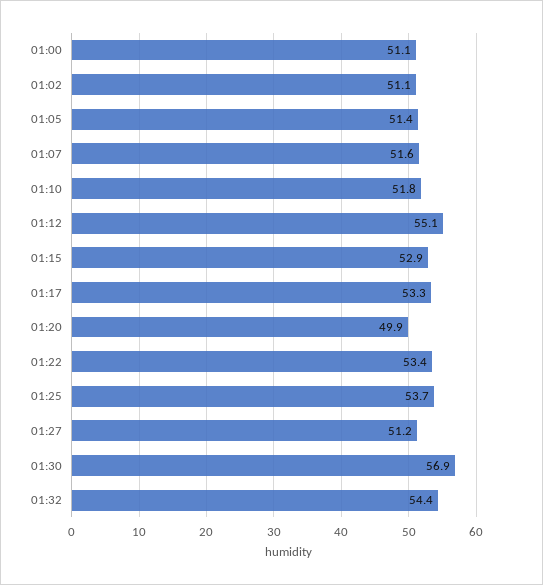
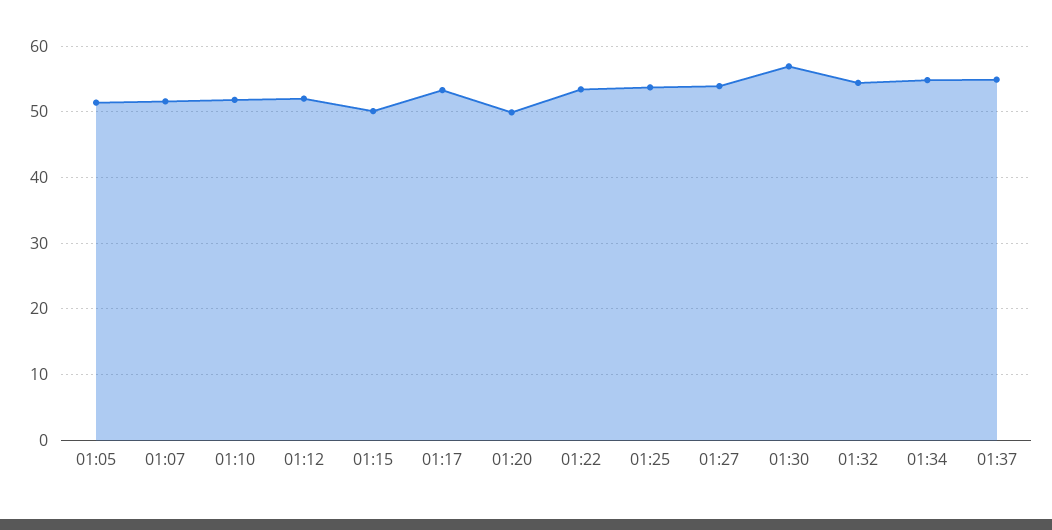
01:00: 51.1 -> none
01:02: 51.1 -> none
01:12: 55.1 -> 52
01:15: 52.9 -> 50
01:27: 51.2 -> 54
01:34: none -> 55
01:37: none -> 55

